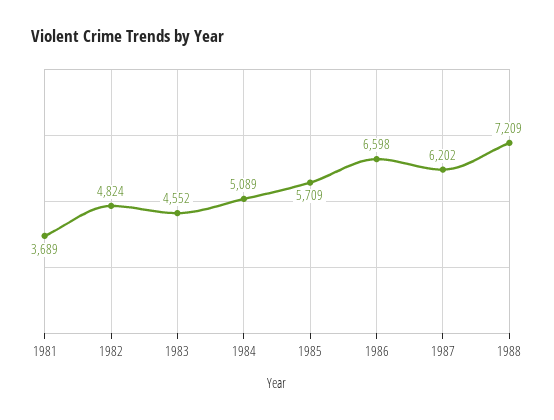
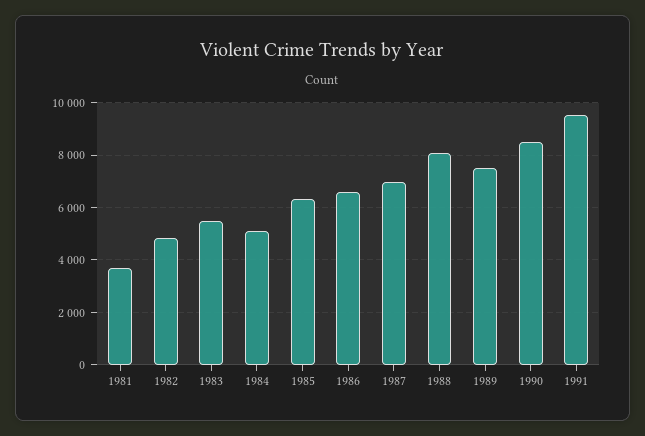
1983: 4552 -> 5500
1985: 5709 -> 6250
1987: 6202 -> 7000
1988: 7209 -> 8000
1989: none -> 7500
1990: none -> 8500
1991: none -> 9500

